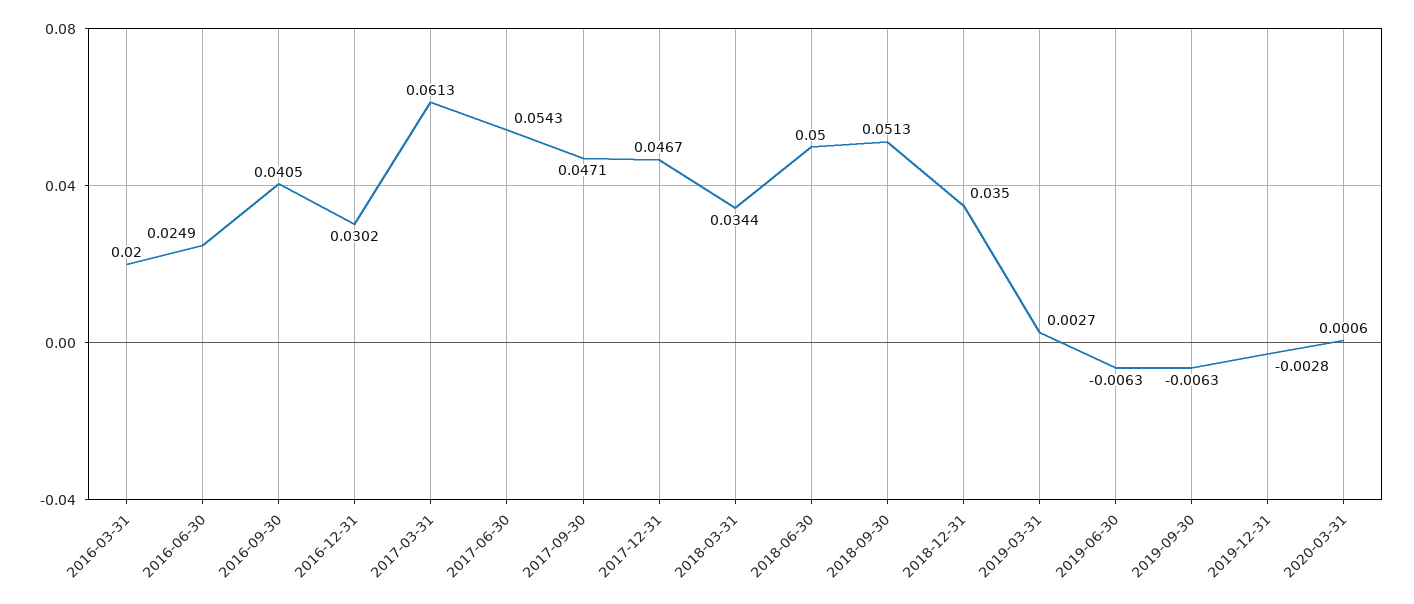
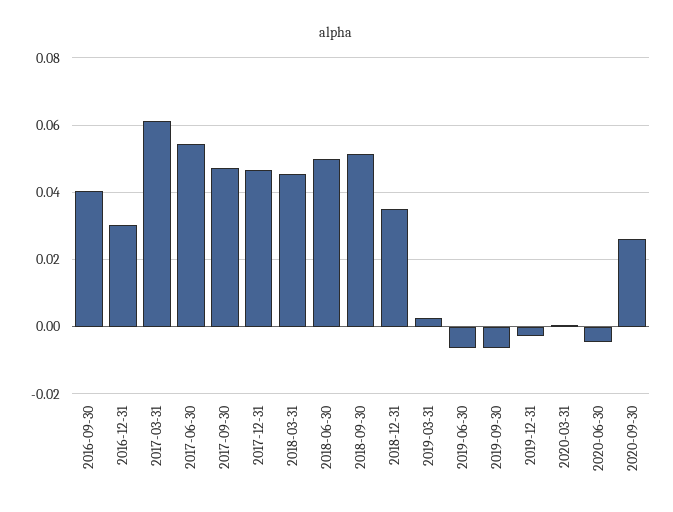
2016-03-31: 0.02 -> none
2016-06-30: 0.0249 -> none
2018-03-31: 0.0344 -> 0.046
2020-06-30: none -> -0.004
2020-09-30: none -> 0.026

